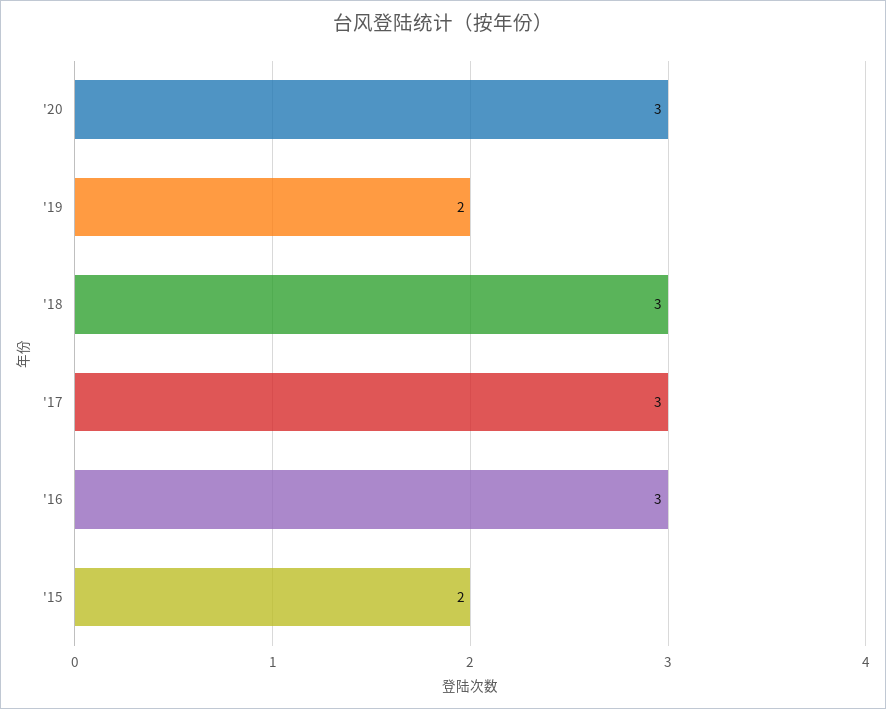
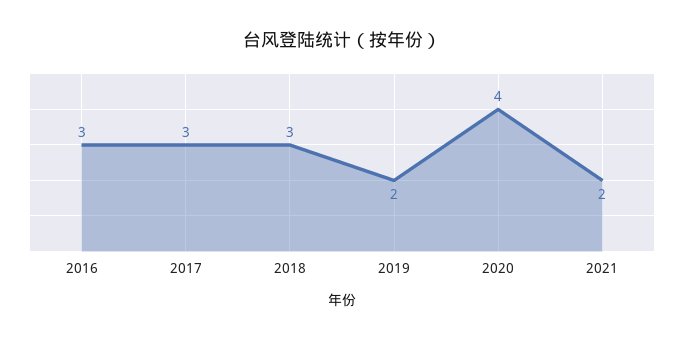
'20: 3 -> 4
'15: 2 -> none
2021: none -> 2

